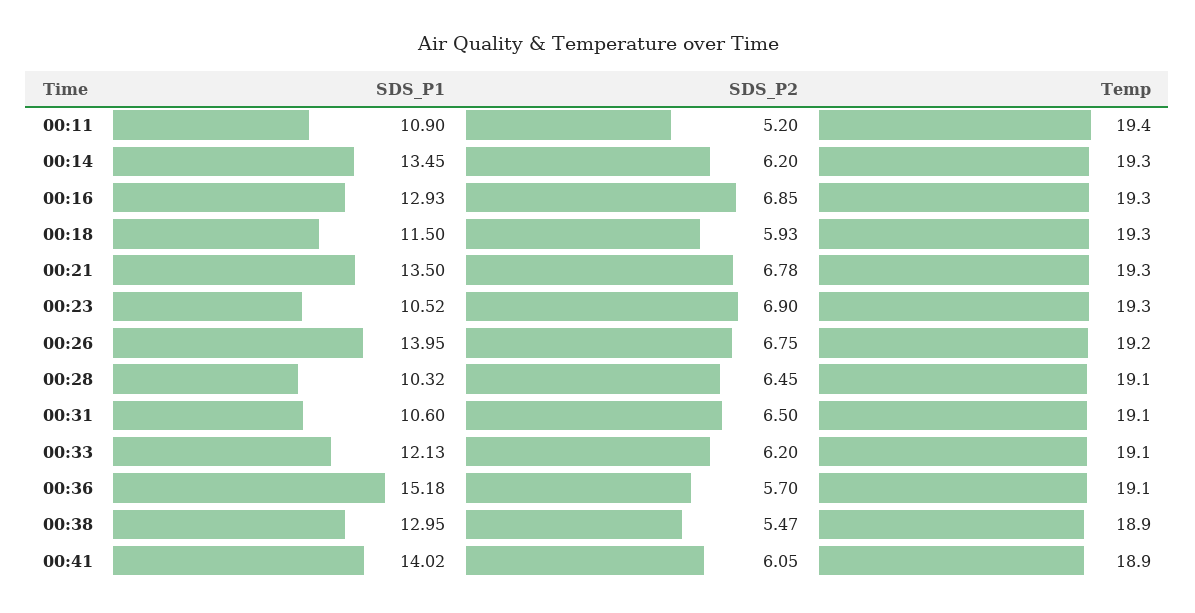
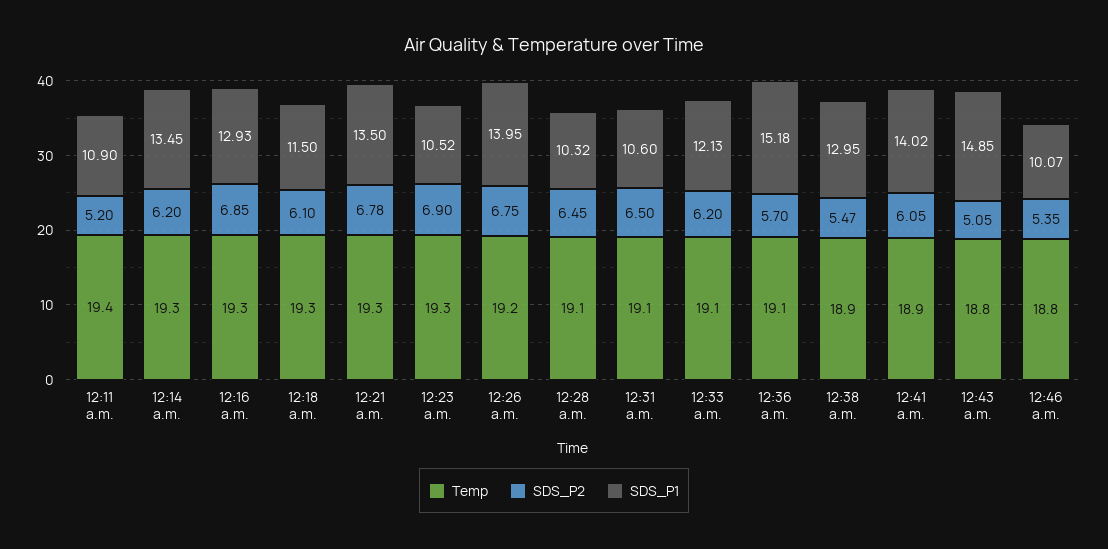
SDS_P2, 00:18: 5.93 -> 6.1
Temp, 12:43 a.m.: none -> 18.8
SDS_P2, 12:43 a.m.: none -> 5.05
SDS_P1, 12:43 a.m.: none -> 14.85
Temp, 12:46 a.m.: none -> 18.8
SDS_P2, 12:46 a.m.: none -> 5.35
SDS_P1, 12:46 a.m.: none -> 10.07

